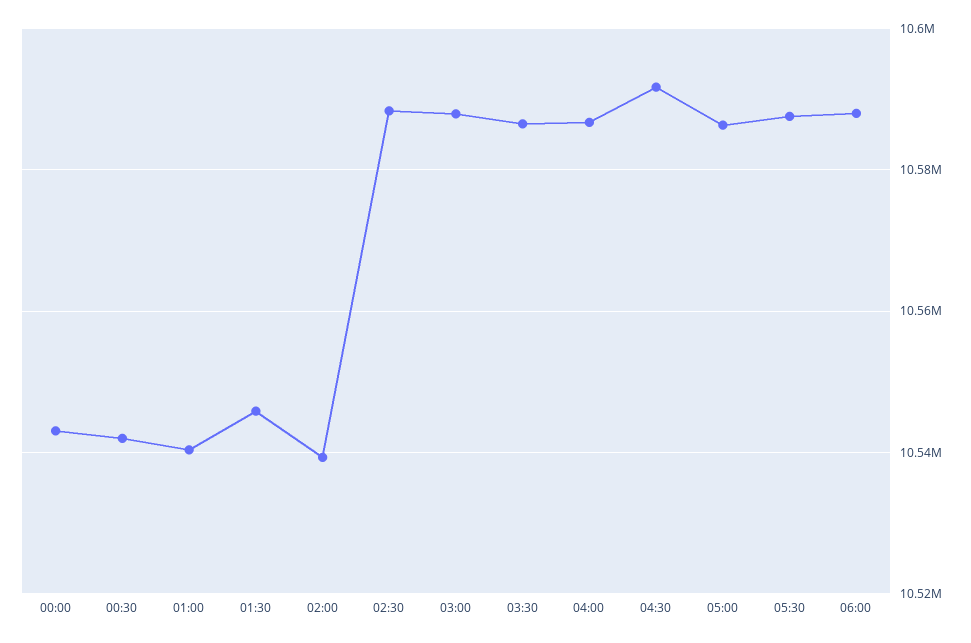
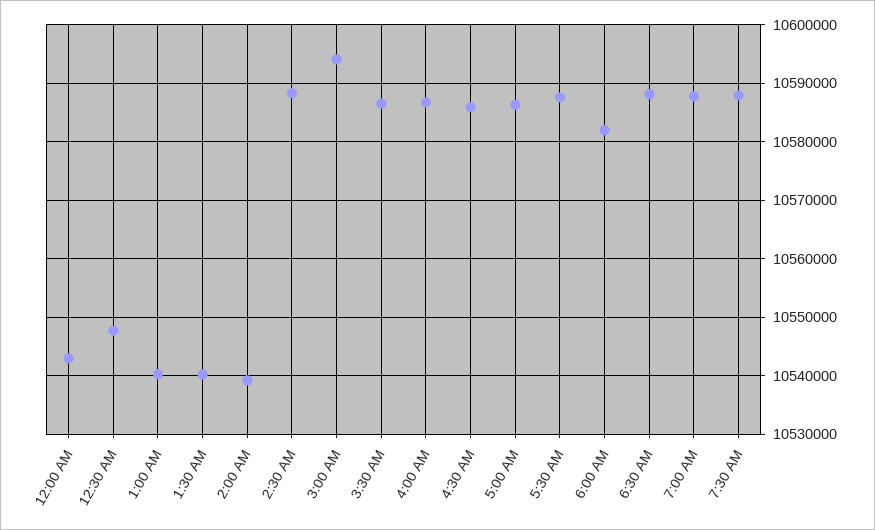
00:30: 10542000 -> 10548000
01:30: 10546000 -> 10540000
03:00: 10588000 -> 10594000
04:30: 10592000 -> 10586000
06:00: 10588000 -> 10582000
6:30 AM: none -> 10588000
7:00 AM: none -> 10588000
7:30 AM: none -> 10588000

